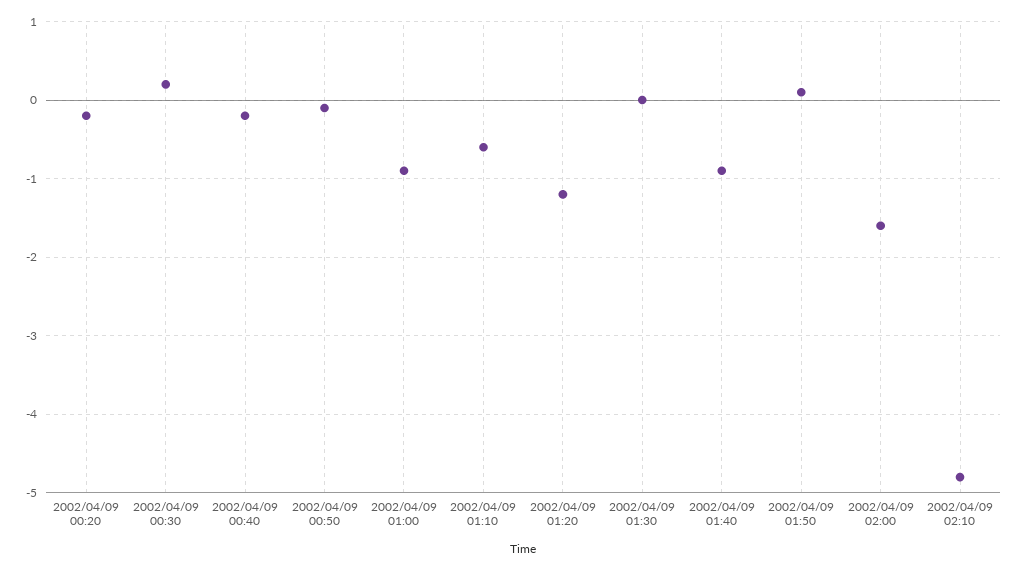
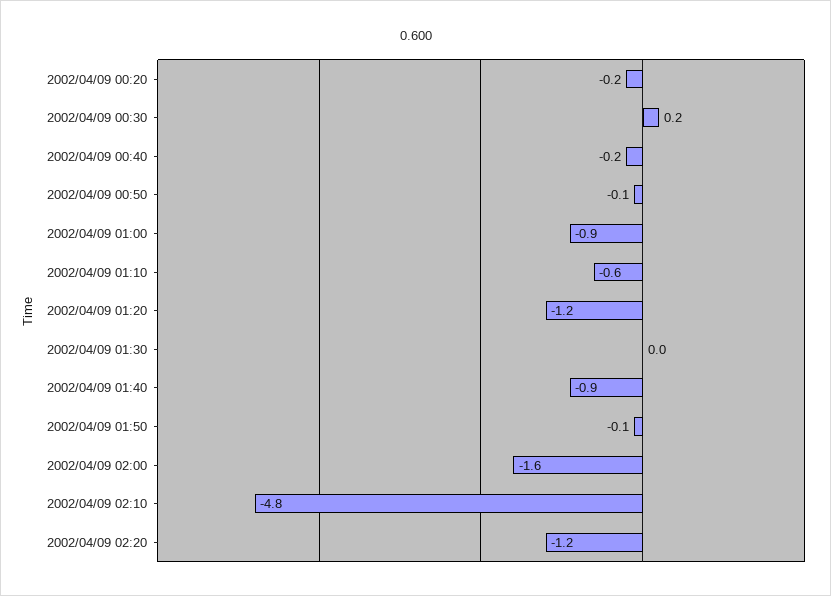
2002/04/09 01:50: 0.1 -> -0.1
2002/04/09 02:20: none -> -1.2

